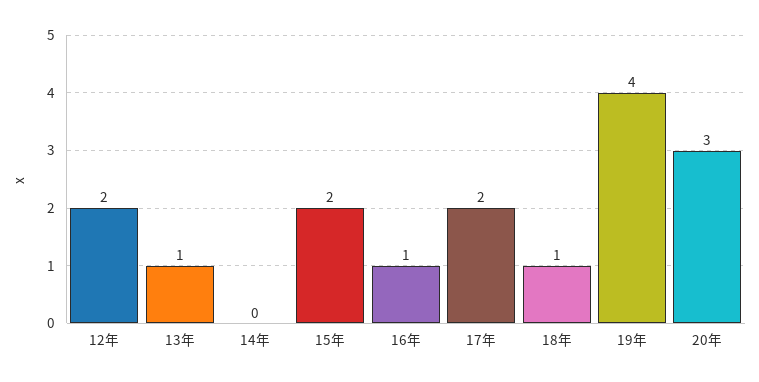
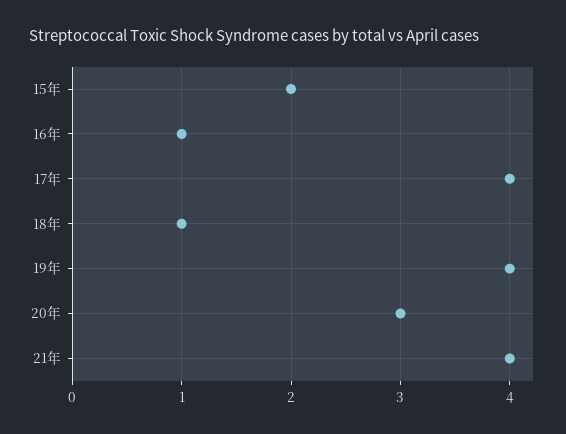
12年: 2 -> none
13年: 1 -> none
14年: 0 -> none
17年: 2 -> 4
21年: none -> 4

